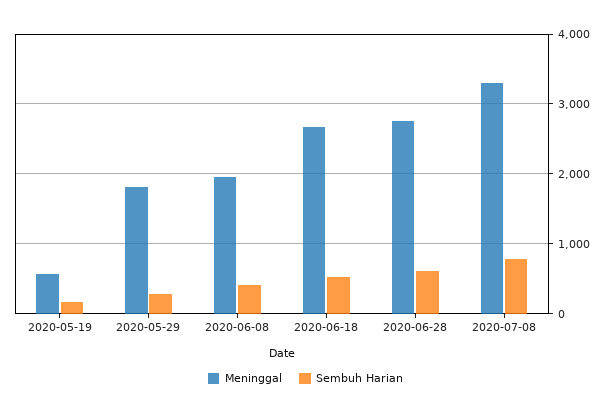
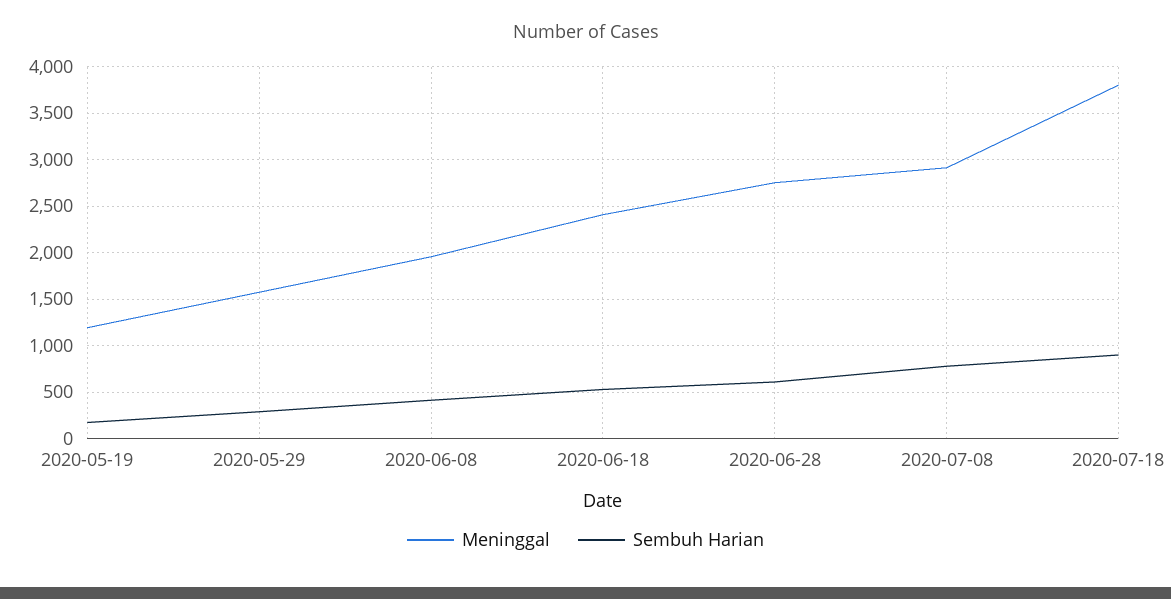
Meninggal, 2020-05-19: 600 -> 1200
Meninggal, 2020-05-29: 1800 -> 1600
Meninggal, 2020-06-18: 2700 -> 2400
Meninggal, 2020-07-08: 3300 -> 2900
Meninggal, 2020-07-18: none -> 3800
Sembuh Harian, 2020-07-18: none -> 900

